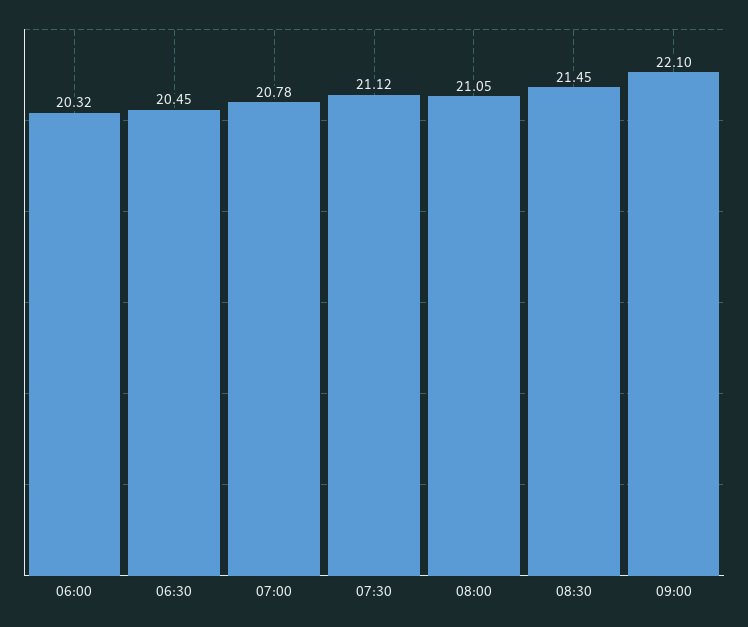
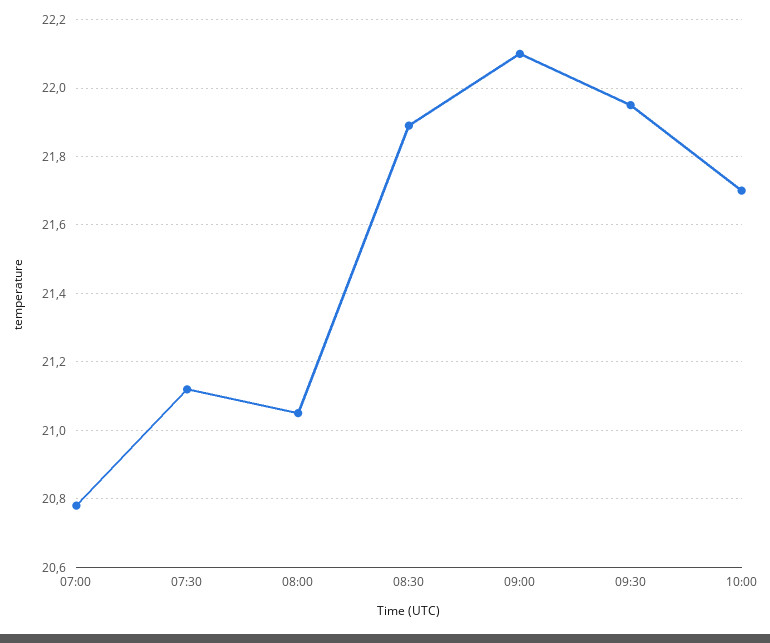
06:00: 20.32 -> none
06:30: 20.45 -> none
08:30: 21.45 -> 21.9
09:30: none -> 21.95
10:00: none -> 21.7

